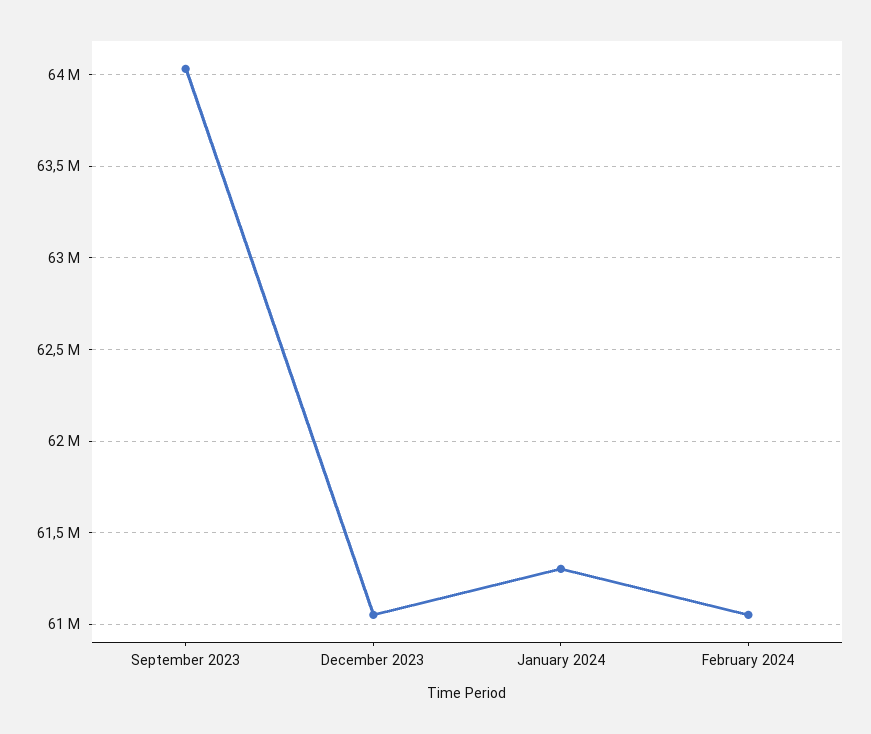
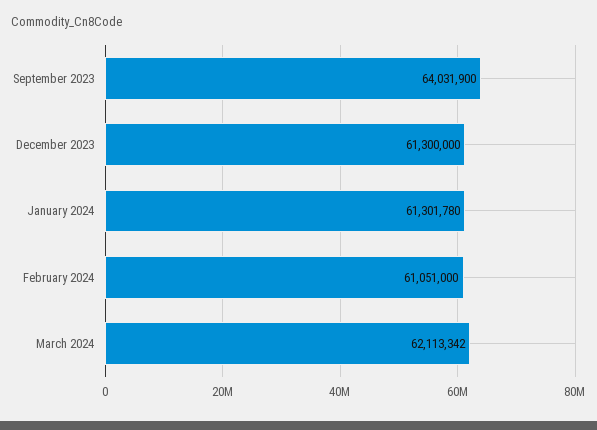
December 2023: 61050000 -> 61300000
March 2024: none -> 62113342

